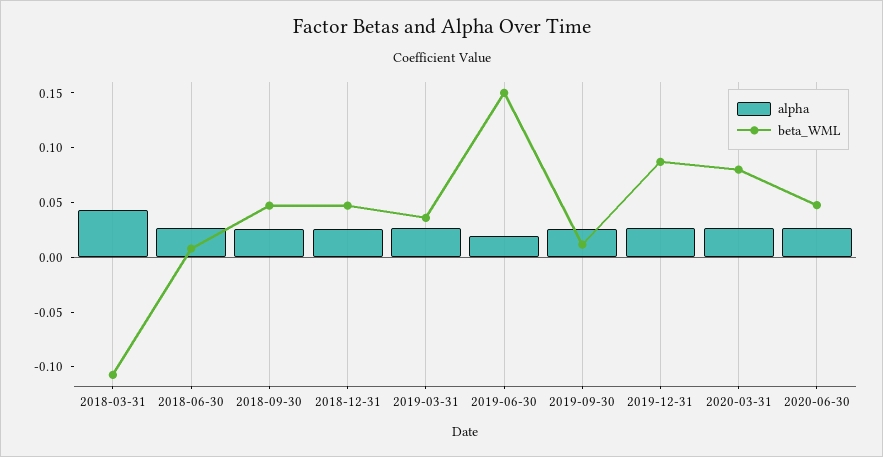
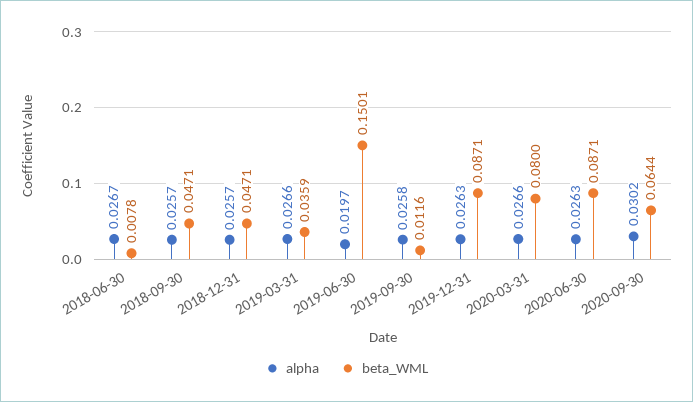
alpha, 2018-03-31: 0.04 -> none
beta_WML, 2018-03-31: -0.11 -> none
beta_WML, 2020-06-30: 0.05 -> 0.0871
alpha, 2020-09-30: none -> 0.0302
beta_WML, 2020-09-30: none -> 0.0644

